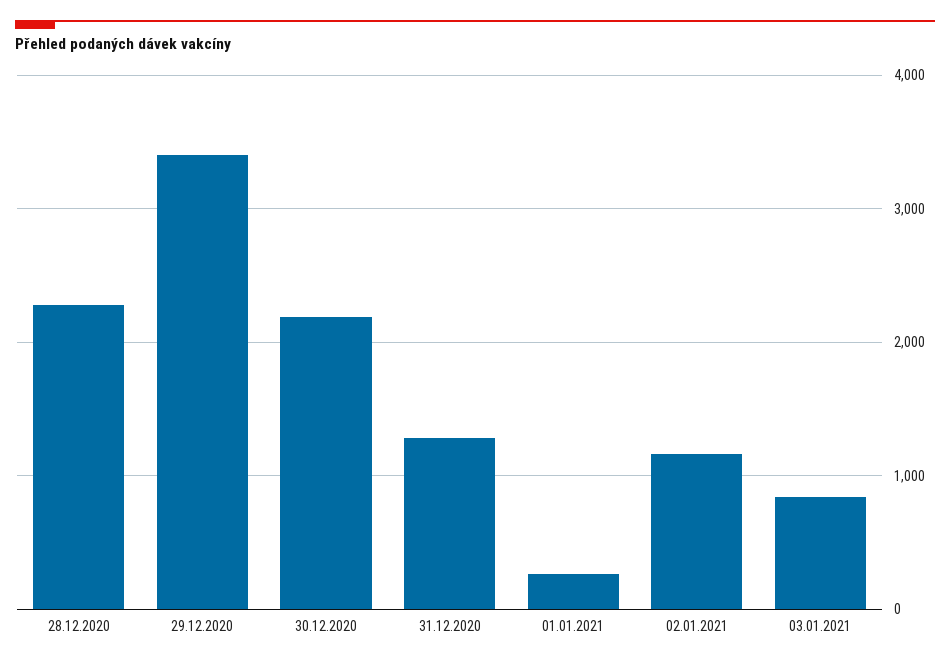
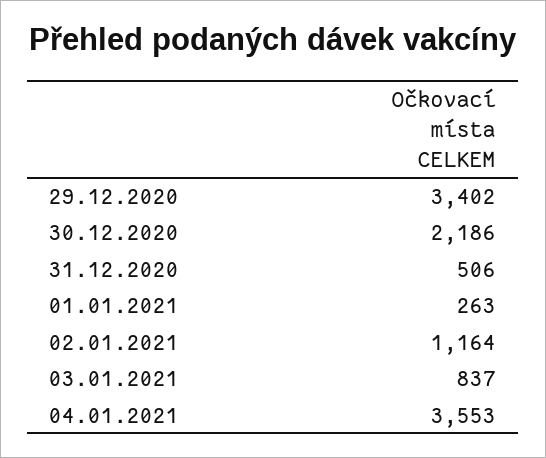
28.12.2020: 2300 -> none
31.12.2020: 1300 -> 506
04.01.2021: none -> 3553

